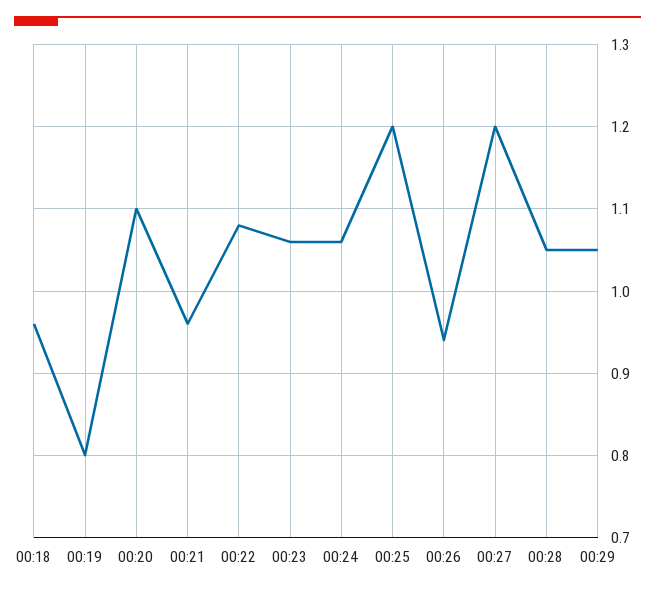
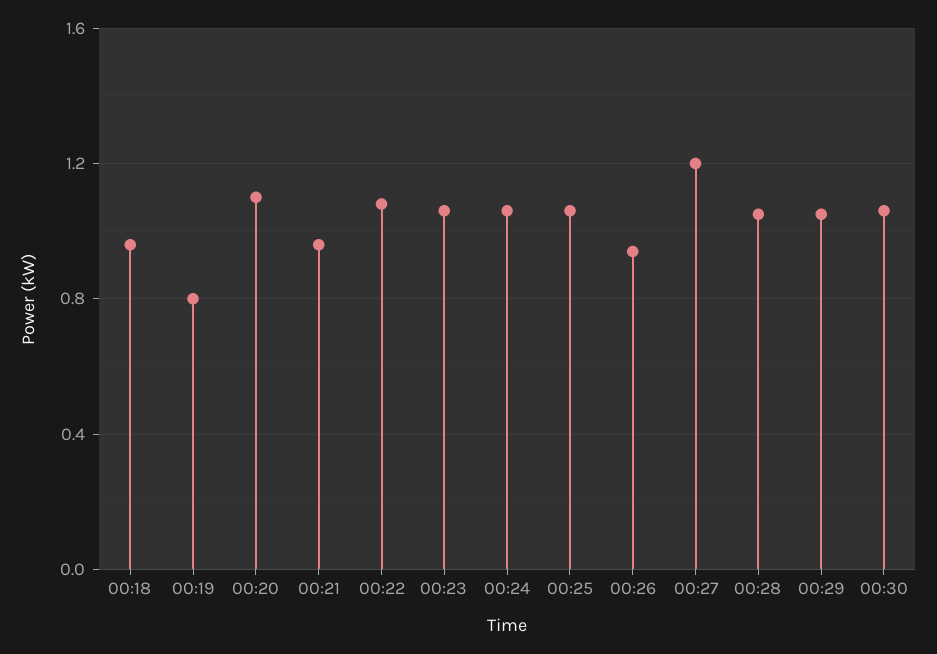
00:25: 1.2 -> 1.05
00:30: none -> 1.05

